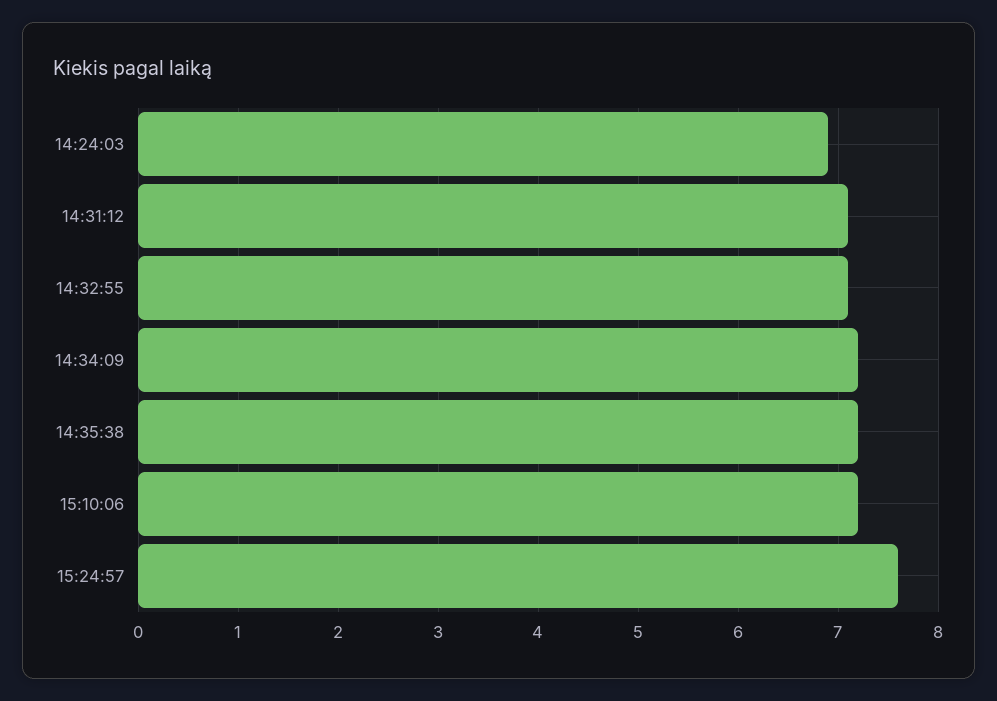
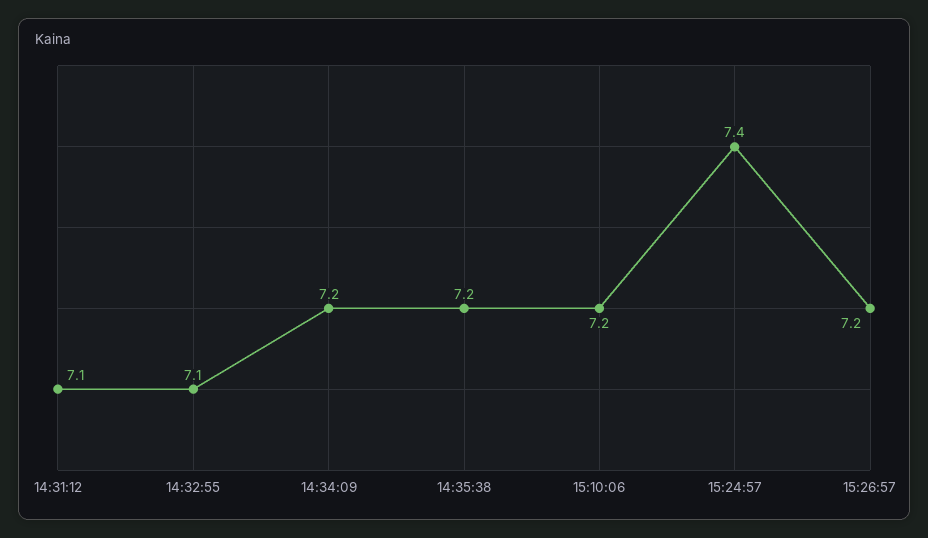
14:24:03: 6.9 -> none
15:24:57: 7.6 -> 7.4
15:26:57: none -> 7.2

